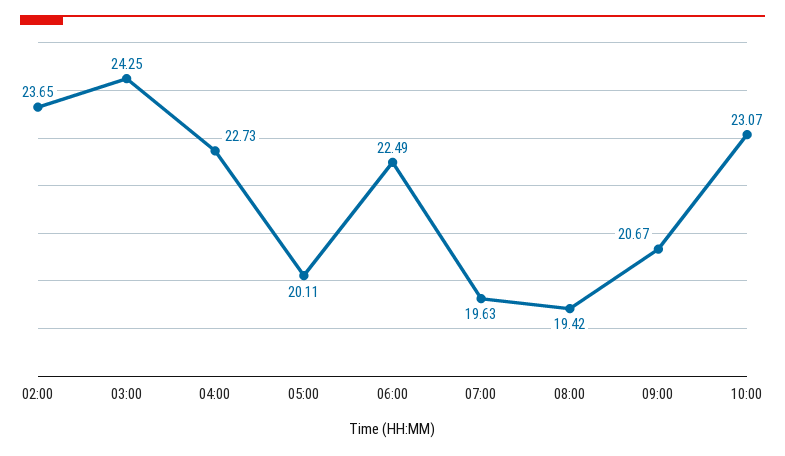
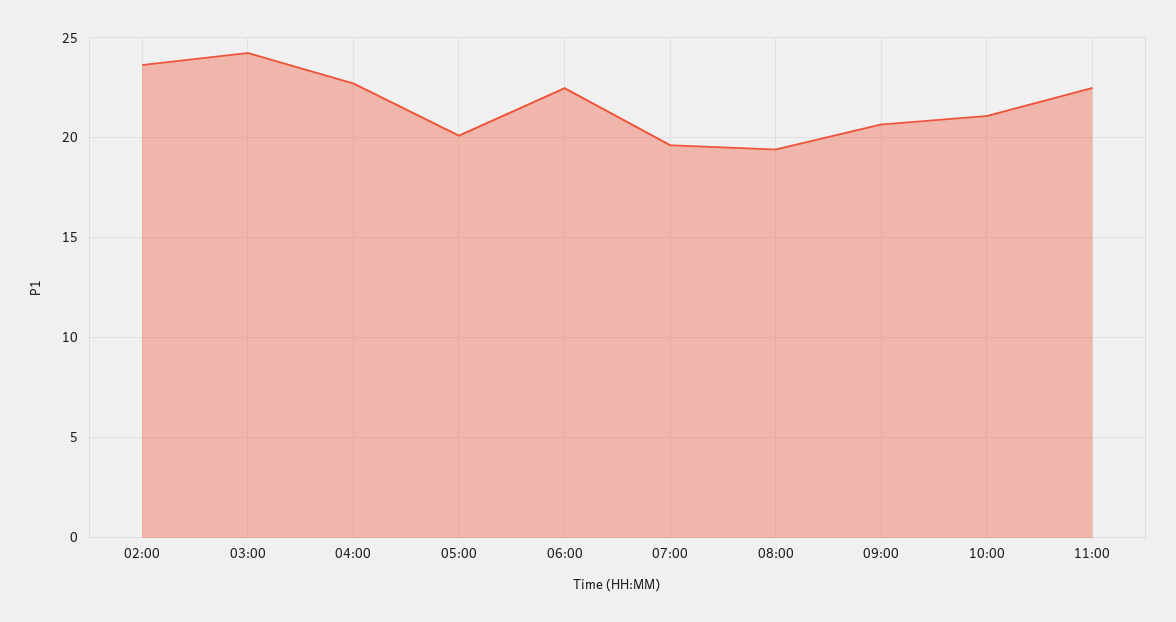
10:00: 23.07 -> 21
11:00: none -> 22.5

